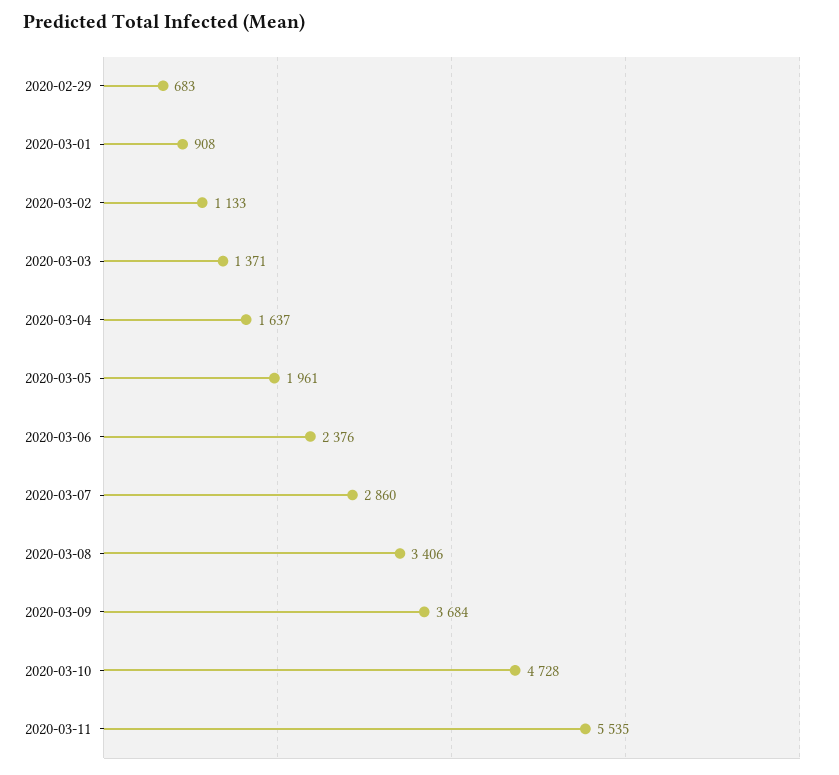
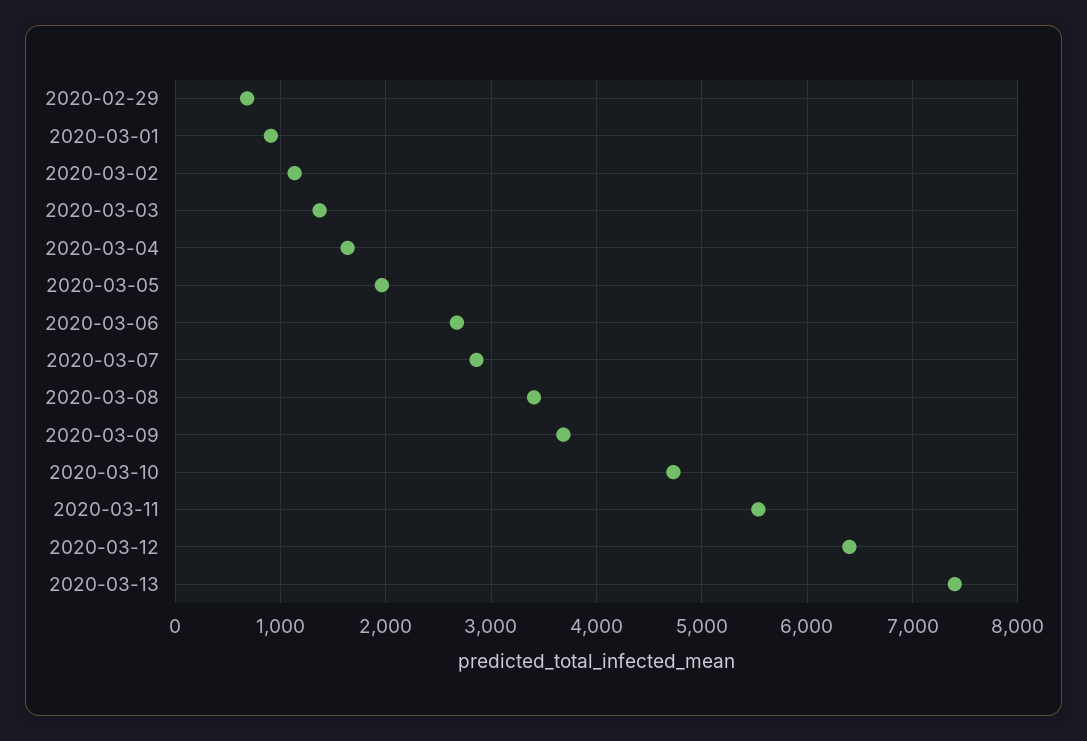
2020-03-06: 2376 -> 2700
2020-03-12: none -> 6400
2020-03-13: none -> 7400

